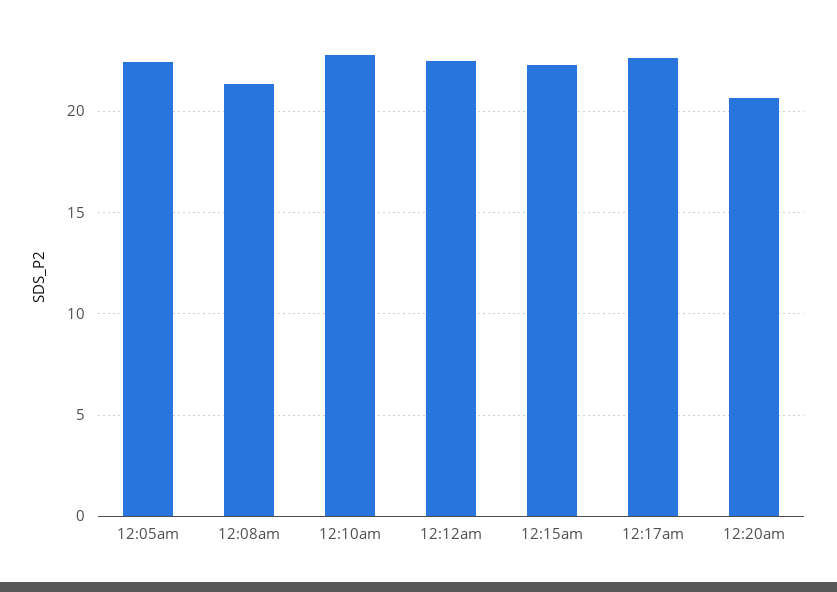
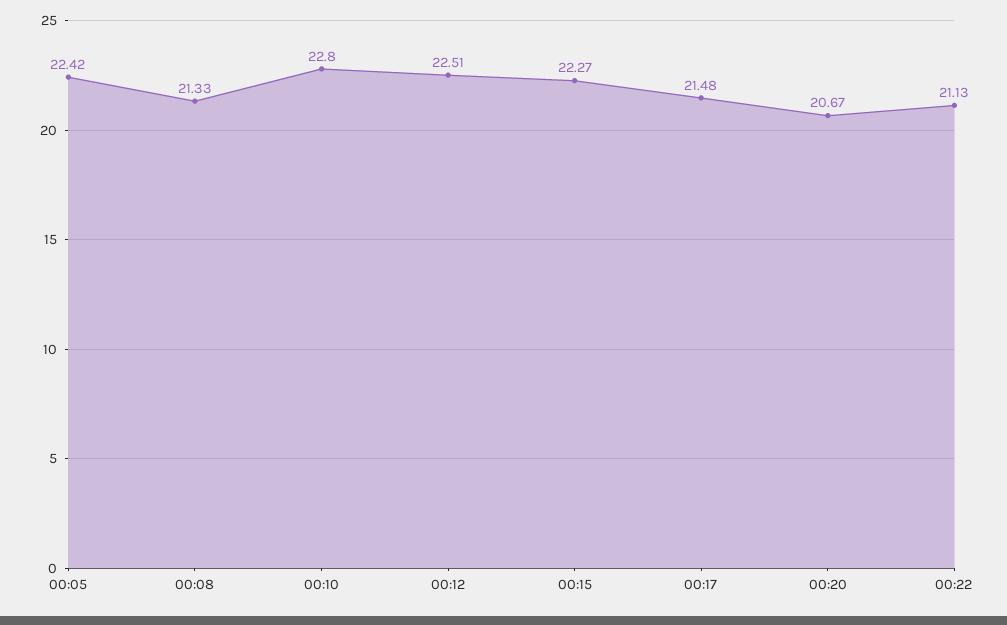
12:17am: 22.5 -> 21.48
00:22: none -> 21.13

